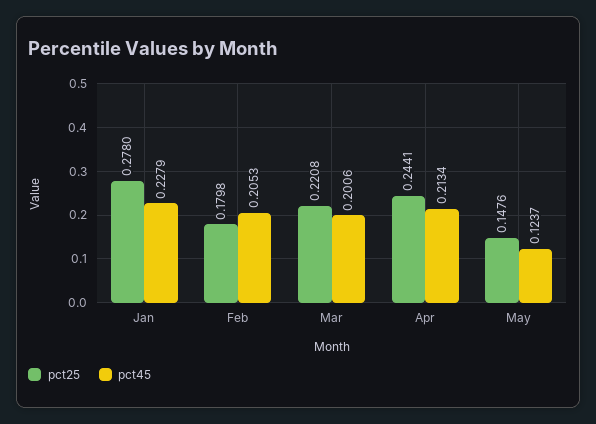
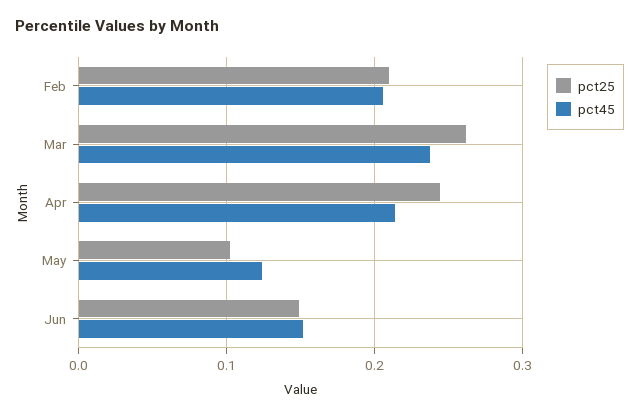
pct25, Jan: 0.278 -> none
pct45, Jan: 0.2279 -> none
pct25, Feb: 0.1798 -> 0.21
pct25, Mar: 0.2208 -> 0.26
pct45, Mar: 0.2006 -> 0.24
pct25, May: 0.1476 -> 0.1
pct25, Jun: none -> 0.15
pct45, Jun: none -> 0.15

